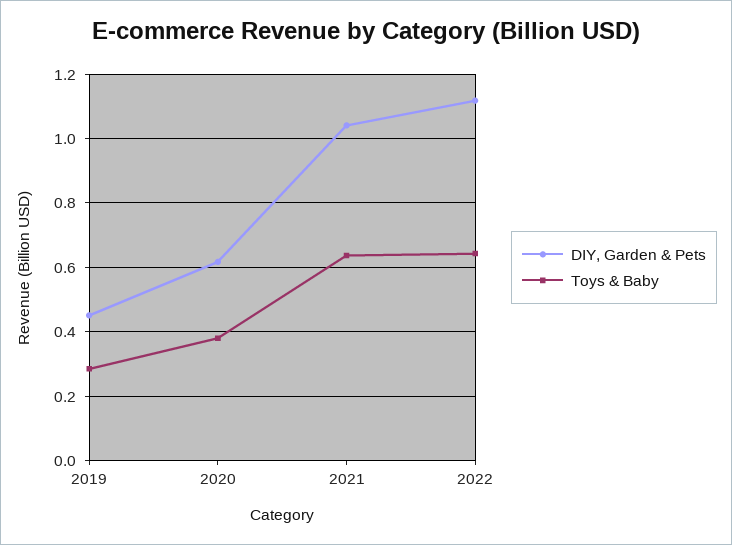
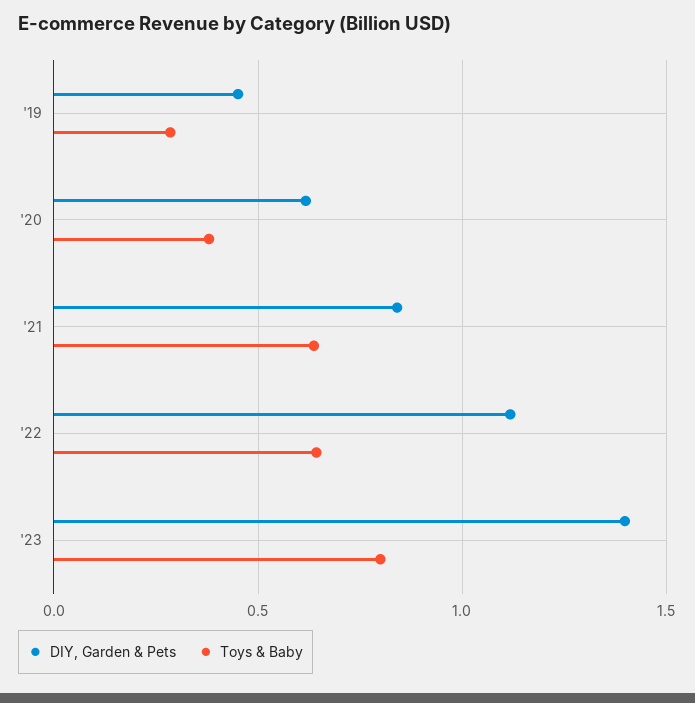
DIY, Garden & Pets, 2021: 1.04 -> 0.85
DIY, Garden & Pets, '23: none -> 1.4
Toys & Baby, '23: none -> 0.8

